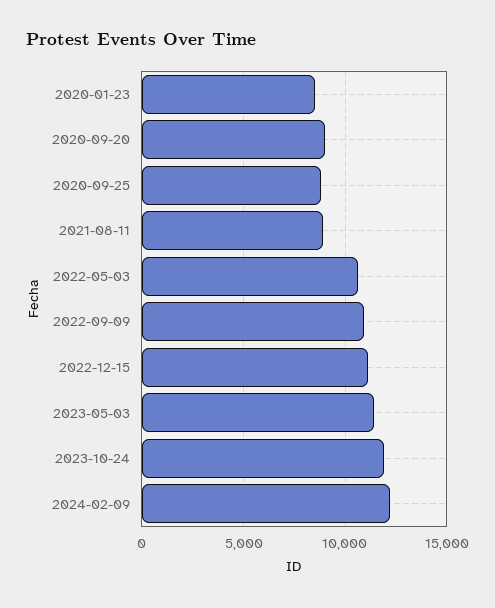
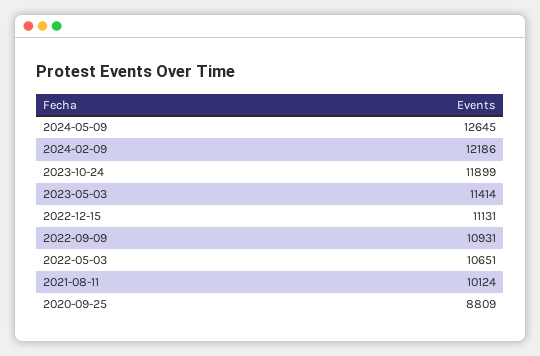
2020-01-23: 8500 -> none
2020-09-20: 9000 -> none
2021-08-11: 9000 -> 10124
2024-05-09: none -> 12645

